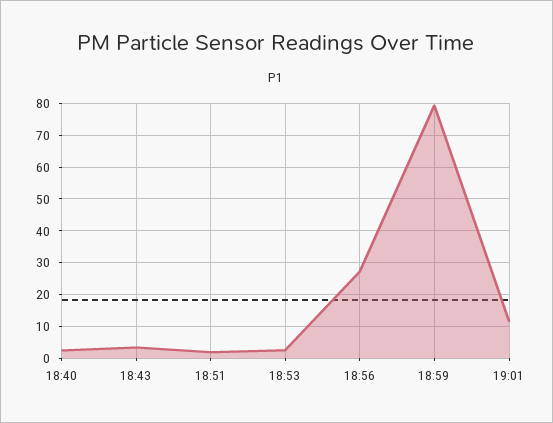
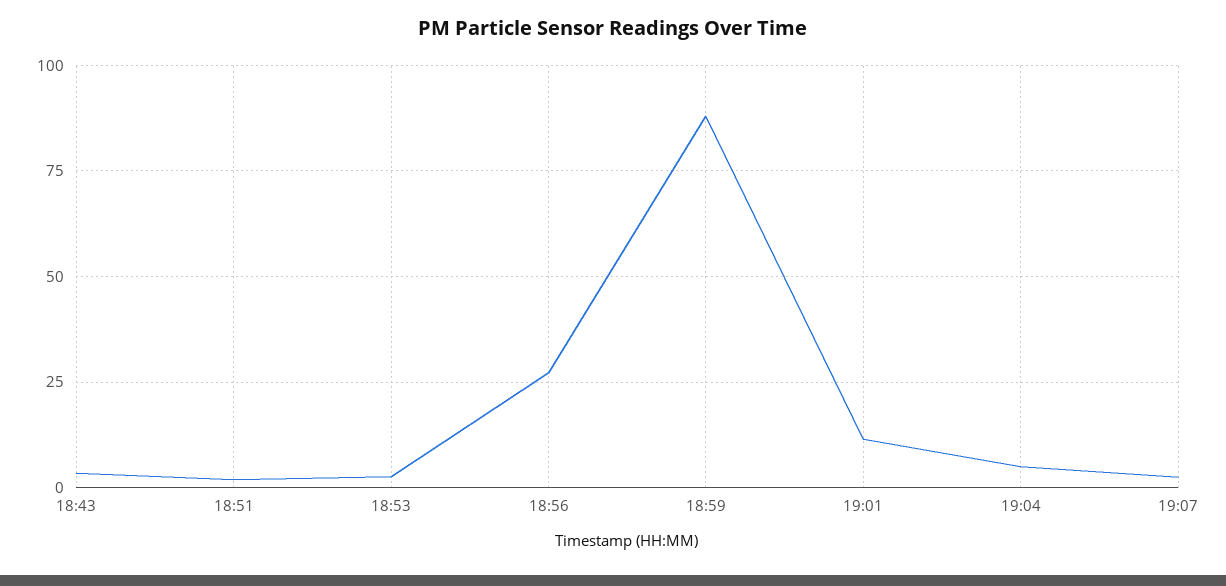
18:40: 2 -> none
18:59: 80 -> 87.5
19:04: none -> 5
19:07: none -> 2.5

